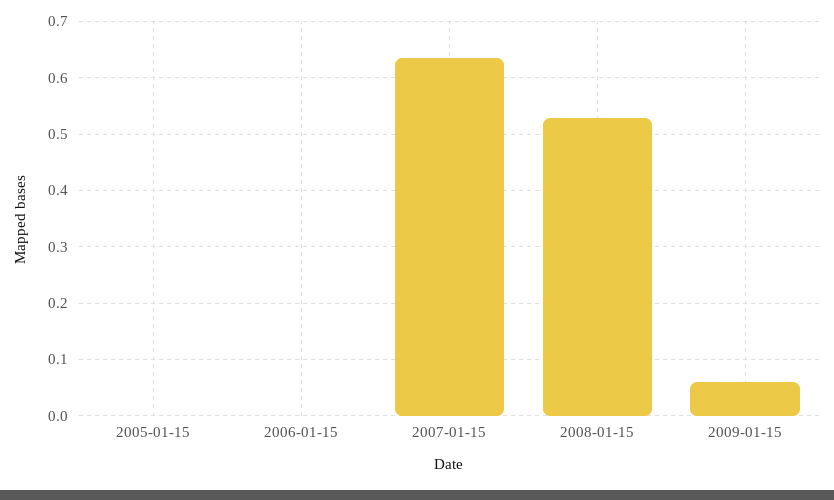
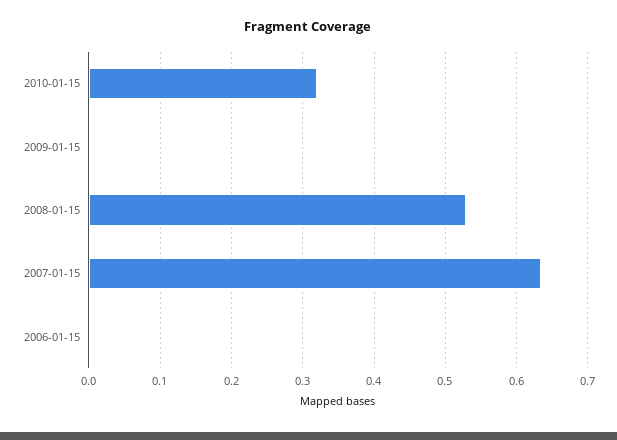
2005-01-15: 0 -> none
2009-01-15: 0.06 -> 0
2010-01-15: none -> 0.32

